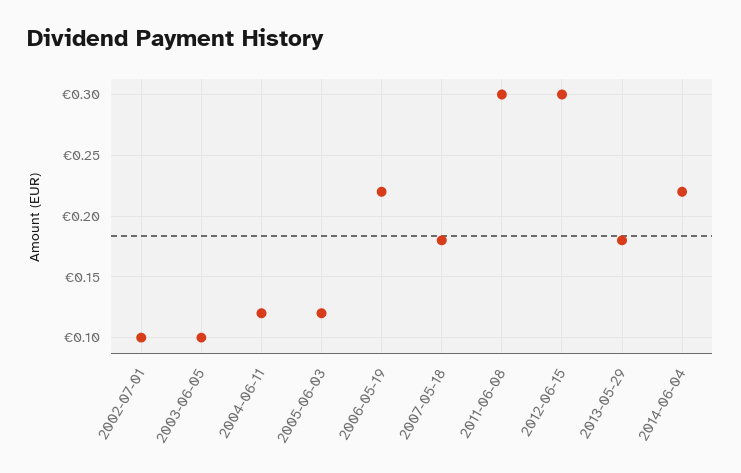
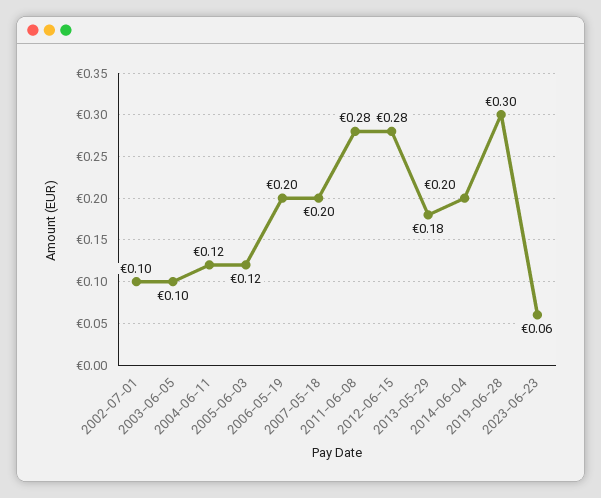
2006-05-19: 0.22 -> 0.2
2007-05-18: 0.18 -> 0.2
2011-06-08: 0.3 -> 0.28
2012-06-15: 0.3 -> 0.28
2014-06-04: 0.22 -> 0.2
2019-06-28: none -> 0.3
2023-06-23: none -> 0.06

